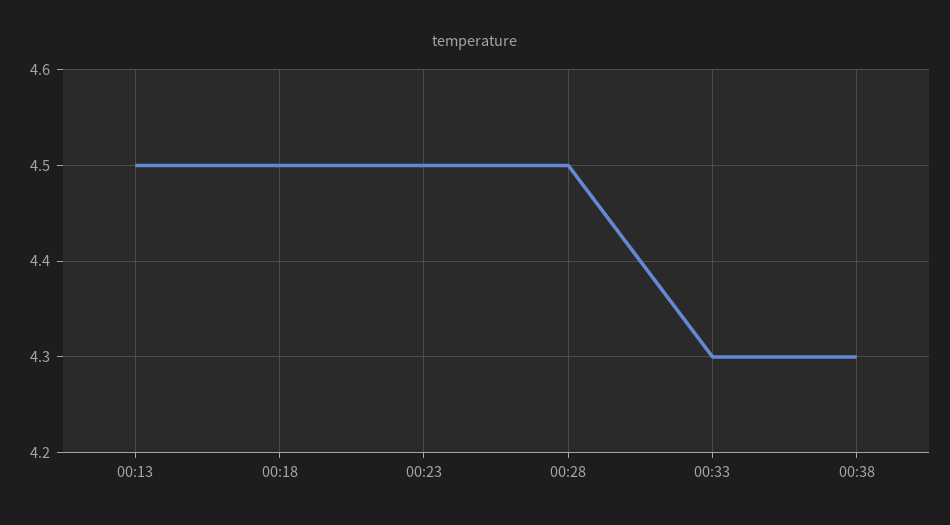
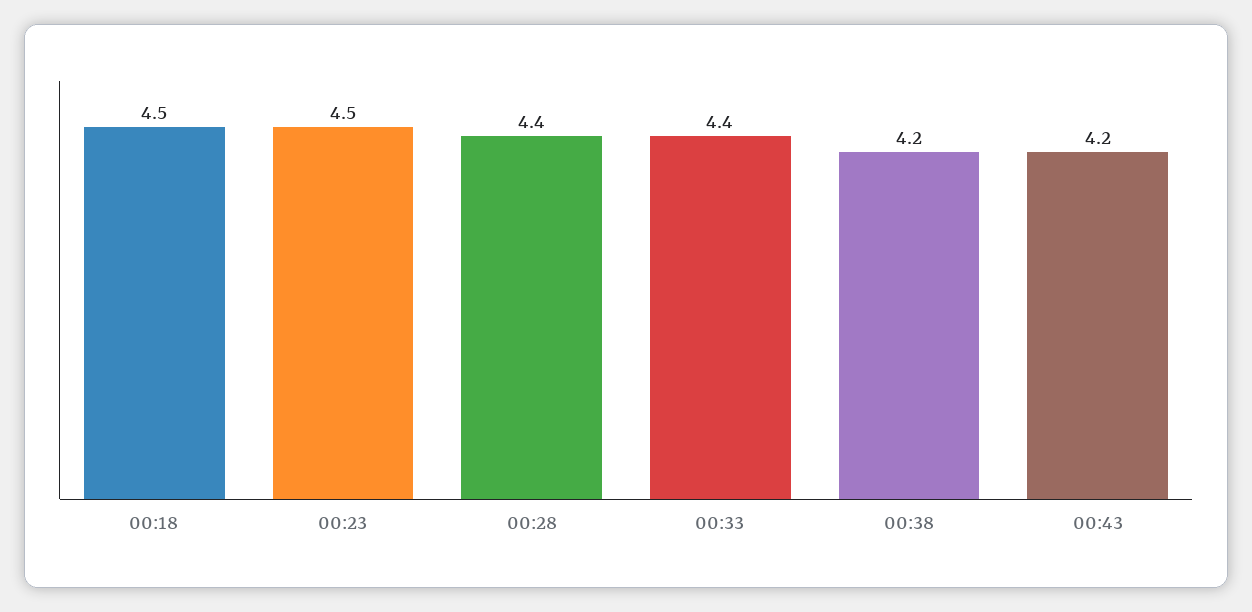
00:13: 4.5 -> none
00:28: 4.5 -> 4.4
00:33: 4.3 -> 4.4
00:38: 4.3 -> 4.2
00:43: none -> 4.2

